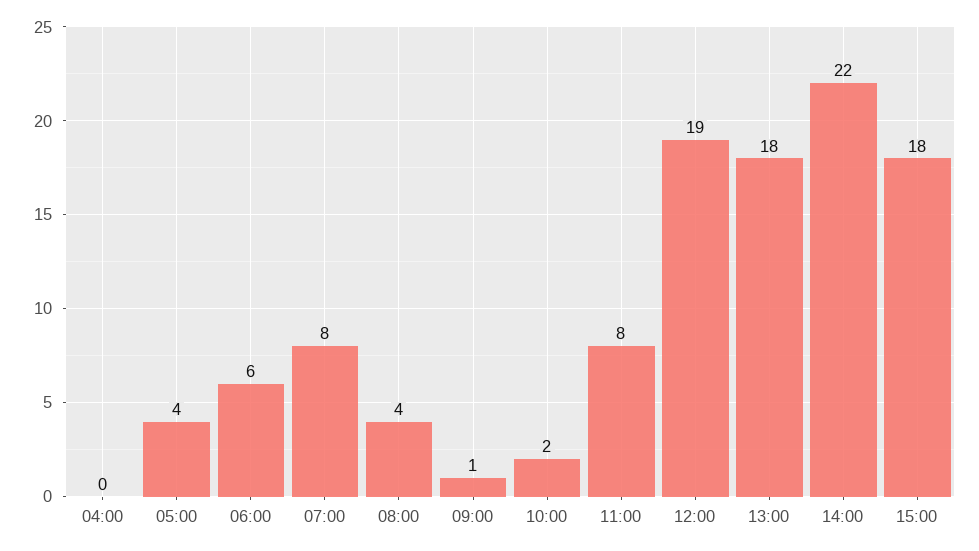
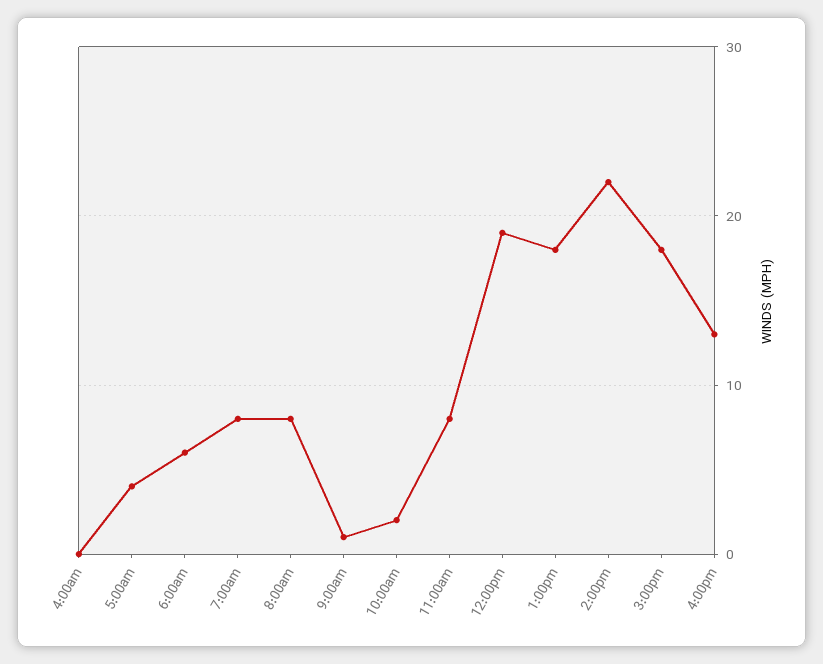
08:00: 4 -> 8
4:00pm: none -> 13

